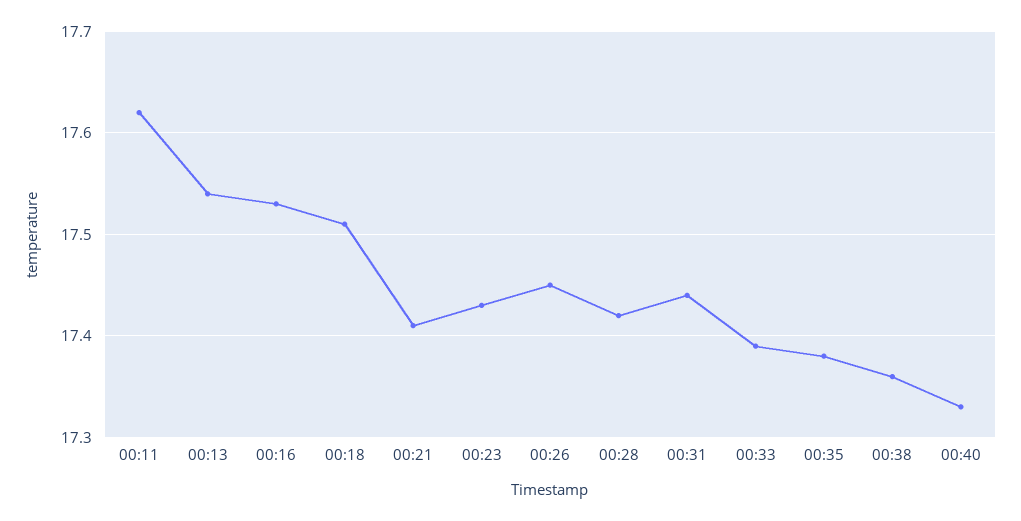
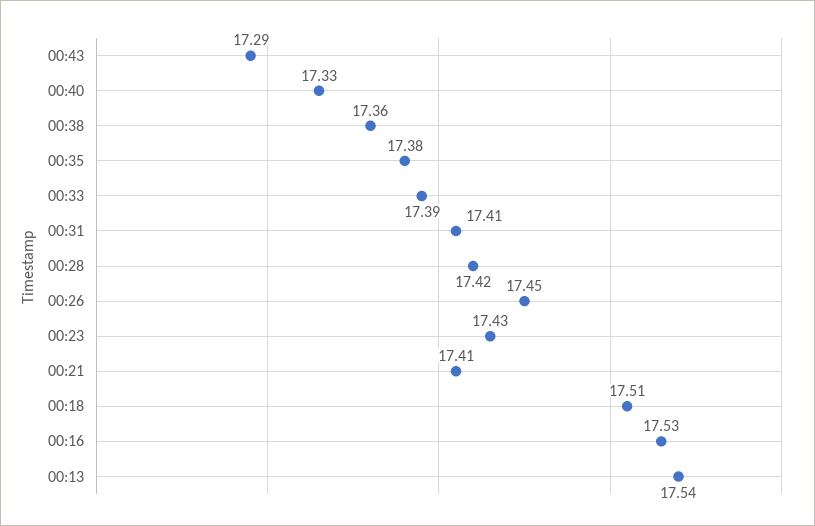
00:11: 17.62 -> none
00:31: 17.44 -> 17.41
00:43: none -> 17.29

